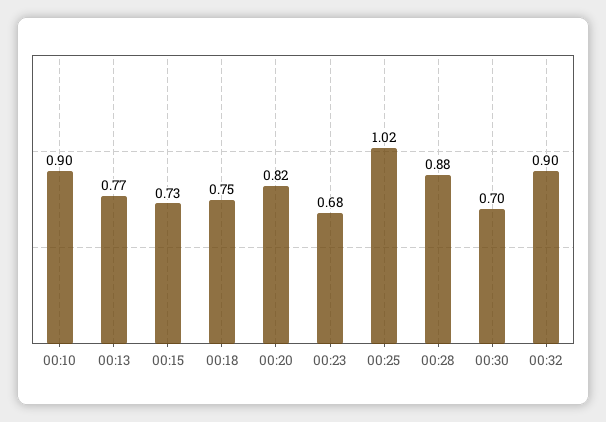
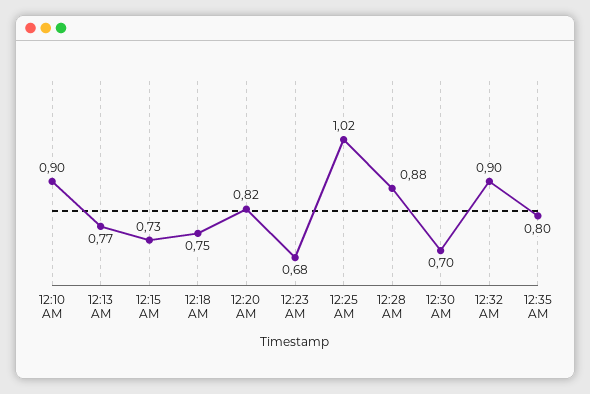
12:35 AM: none -> 0.8

